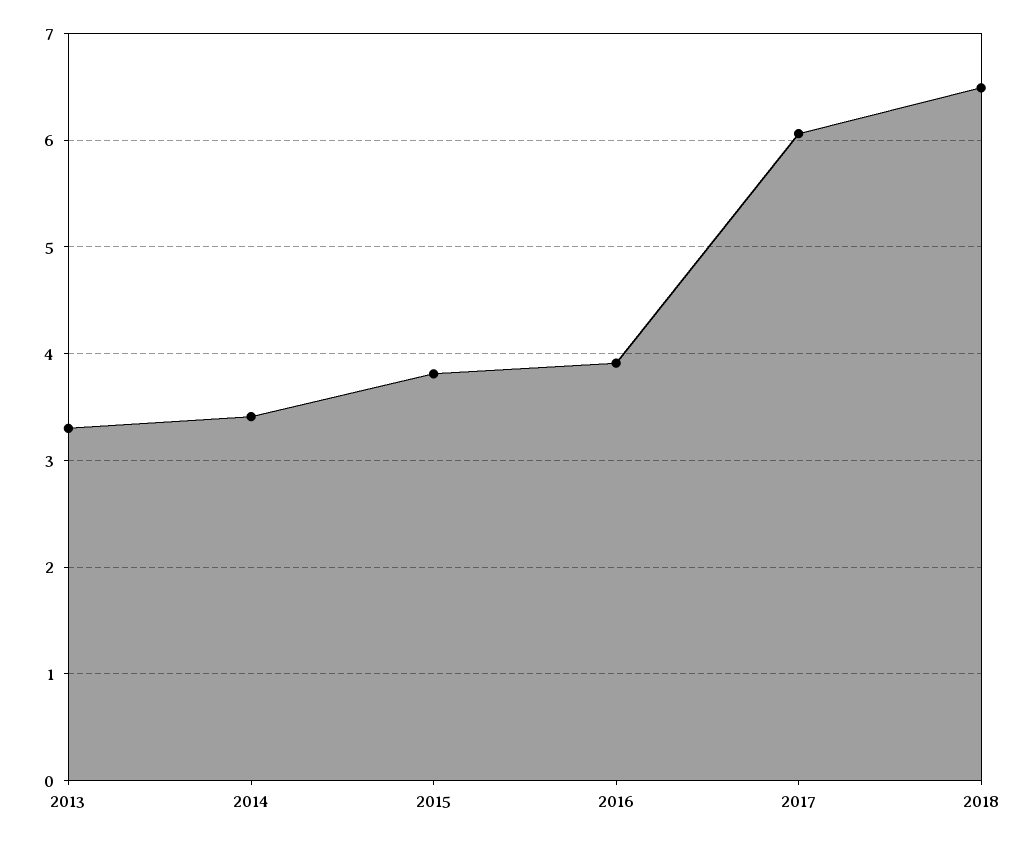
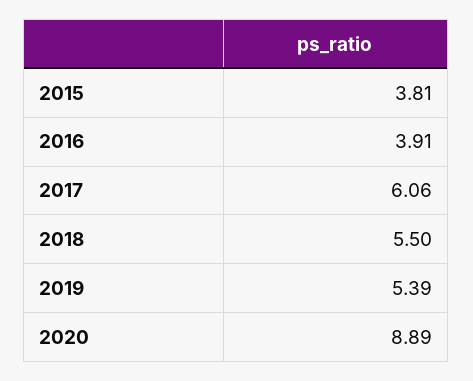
2013: 3.3 -> none
2014: 3.4 -> none
2018: 6.5 -> 5.5
2019: none -> 5.39
2020: none -> 8.89

